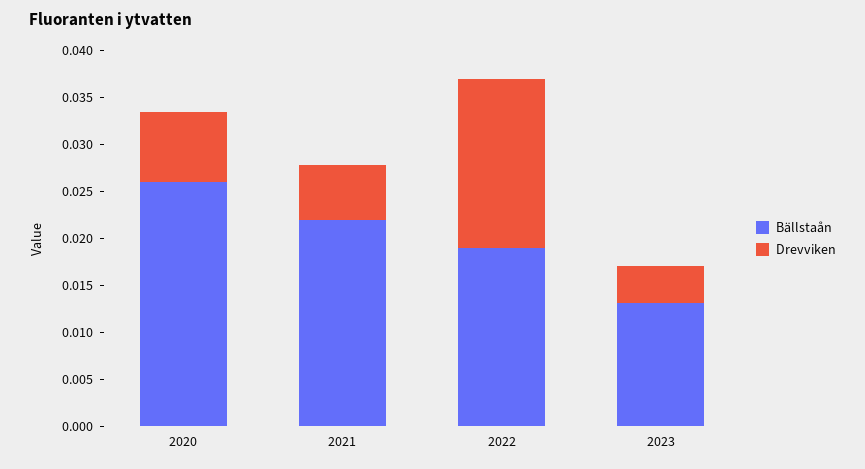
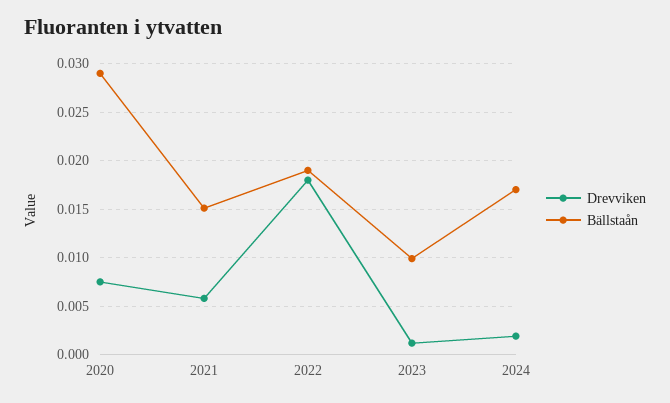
Bällstaån, 2020: 0.026 -> 0.029
Bällstaån, 2021: 0.022 -> 0.015
Bällstaån, 2023: 0.013 -> 0.01
Drevviken, 2023: 0.004 -> 0.001
Drevviken, 2024: none -> 0.002
Bällstaån, 2024: none -> 0.017

